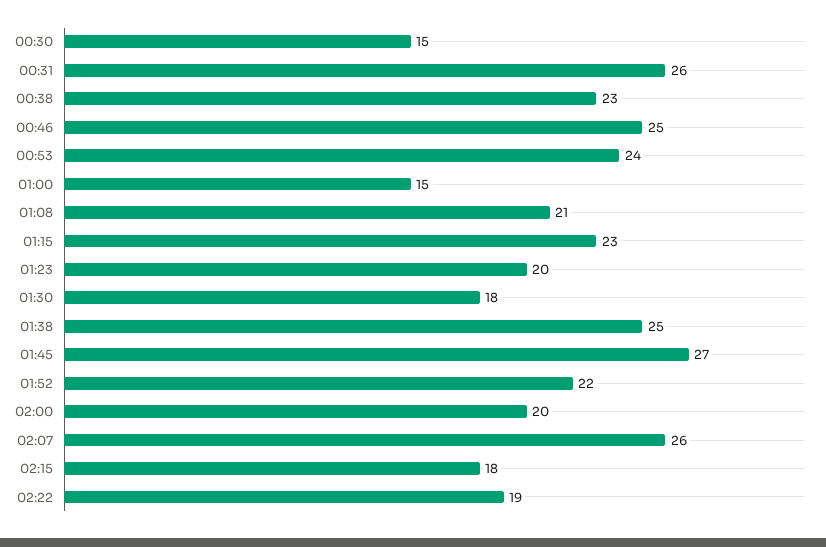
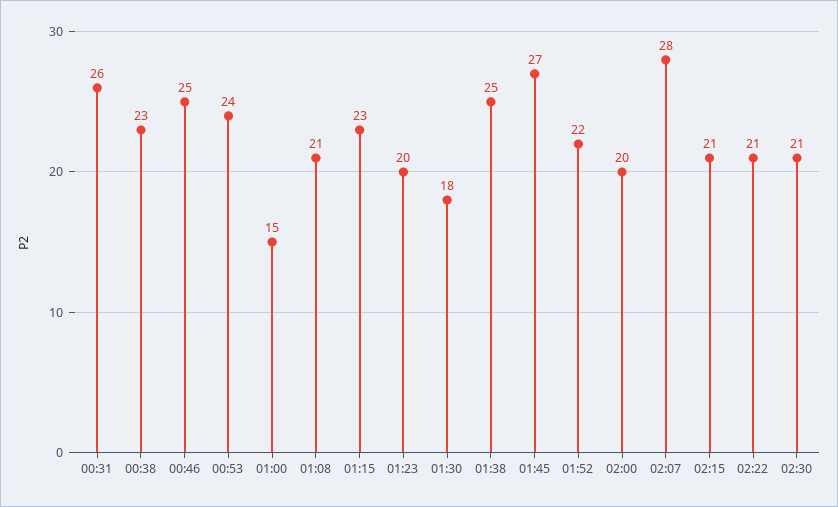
00:30: 15 -> none
02:07: 26 -> 28
02:15: 18 -> 21
02:22: 19 -> 21
02:30: none -> 21

